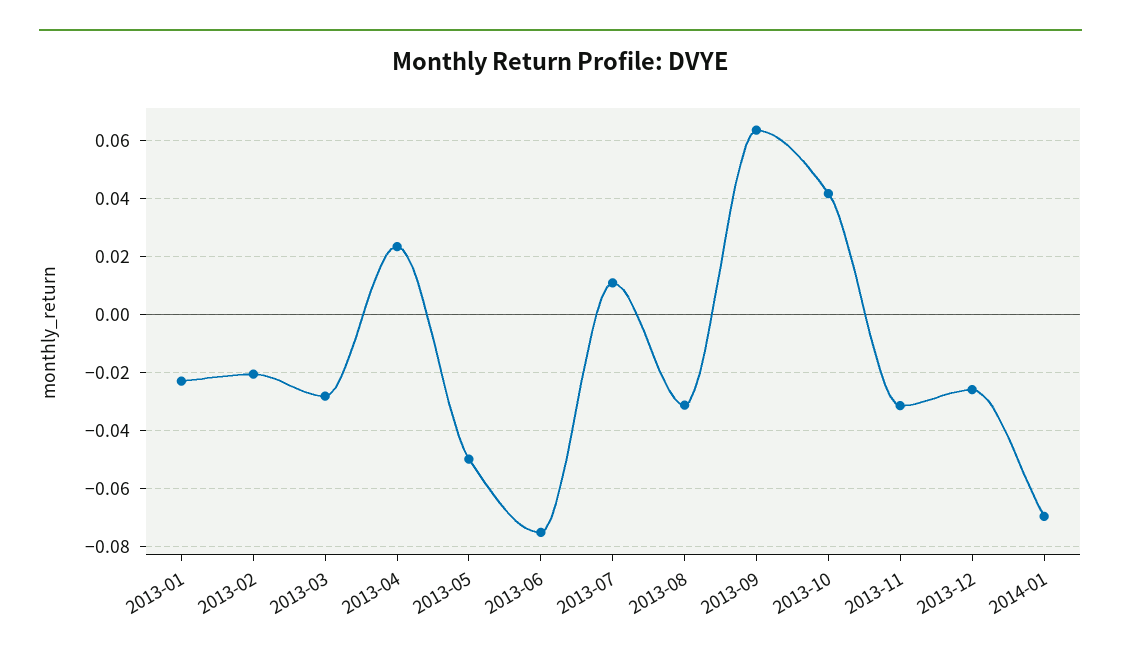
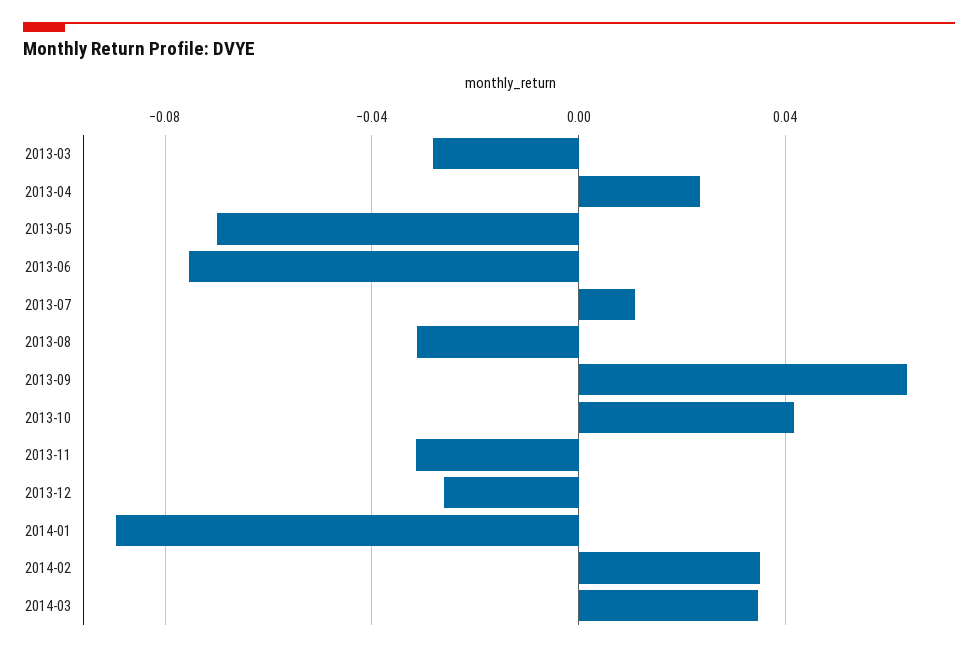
2013-01: -0.0225 -> none
2013-02: -0.02 -> none
2013-05: -0.05 -> -0.07
2014-01: -0.07 -> -0.09
2014-02: none -> 0.035
2014-03: none -> 0.035

